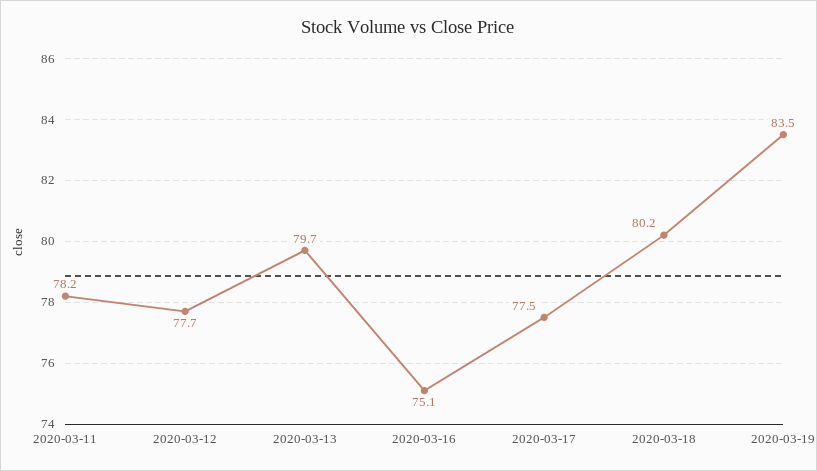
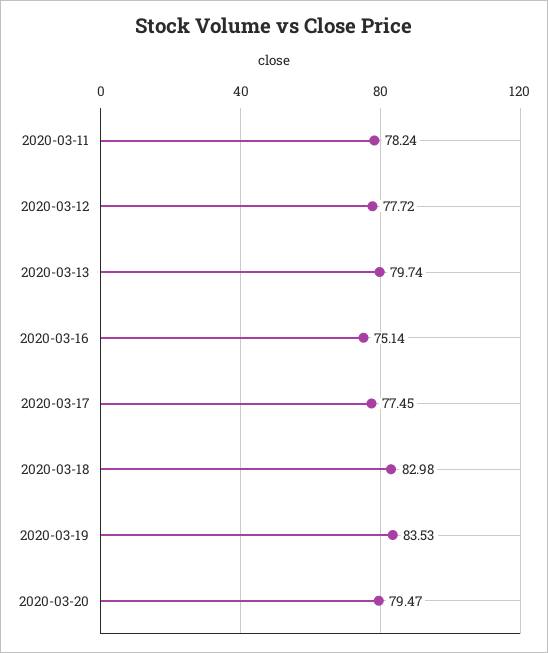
2020-03-18: 80.2 -> 82.98
2020-03-20: none -> 79.47

